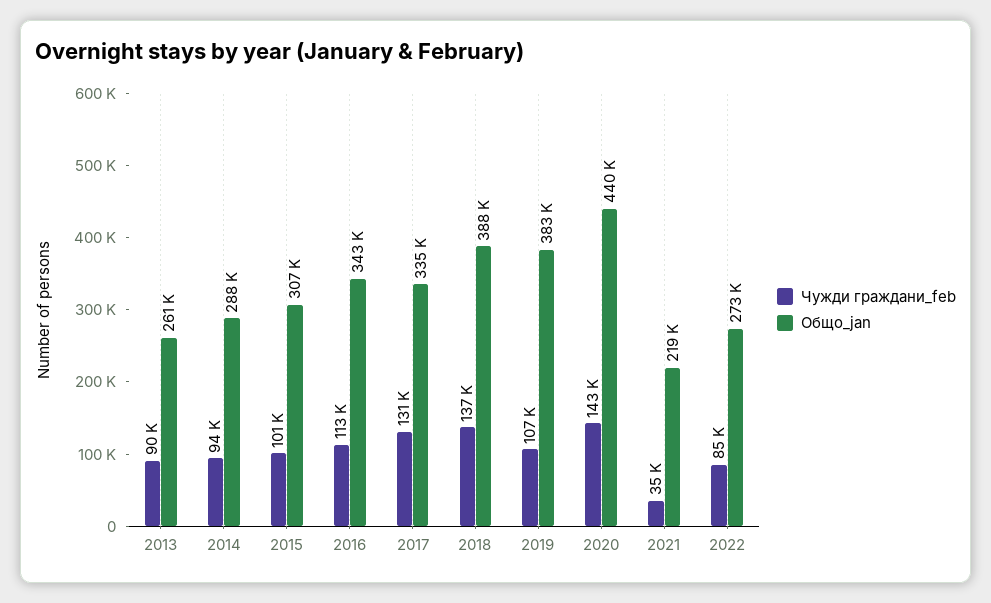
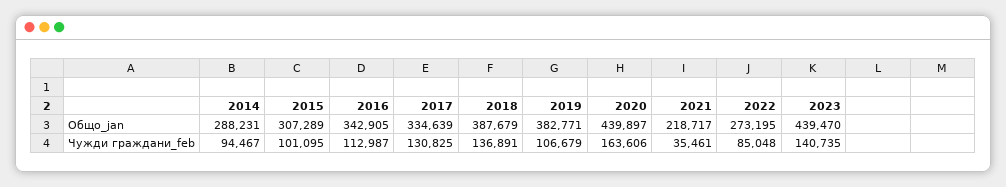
Чужди граждани_feb, 2013: 90000 -> none
Общо_jan, 2013: 261000 -> none
Чужди граждани_feb, 2020: 143000 -> 163606
Общо_jan, 2023: none -> 439470
Чужди граждани_feb, 2023: none -> 140735

